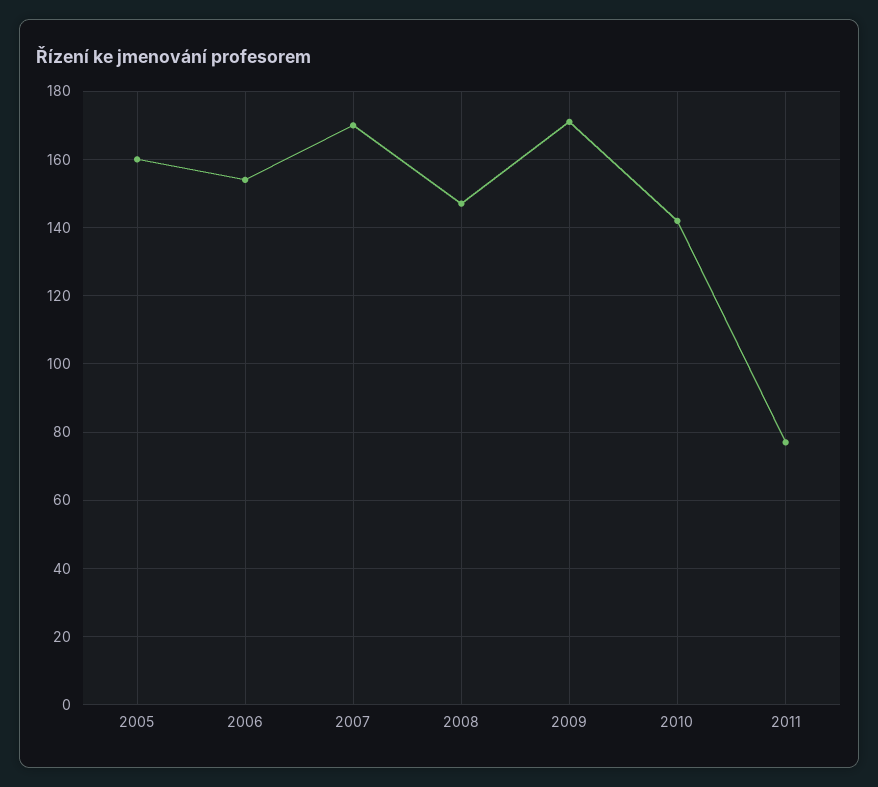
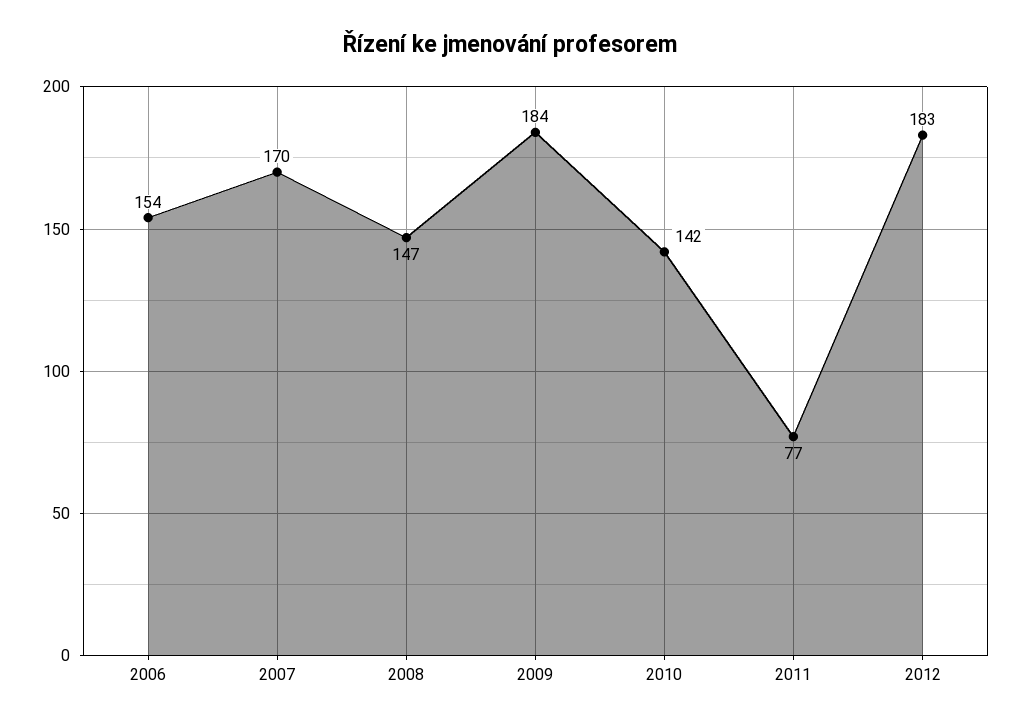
2005: 160 -> none
2009: 170 -> 184
2012: none -> 183

